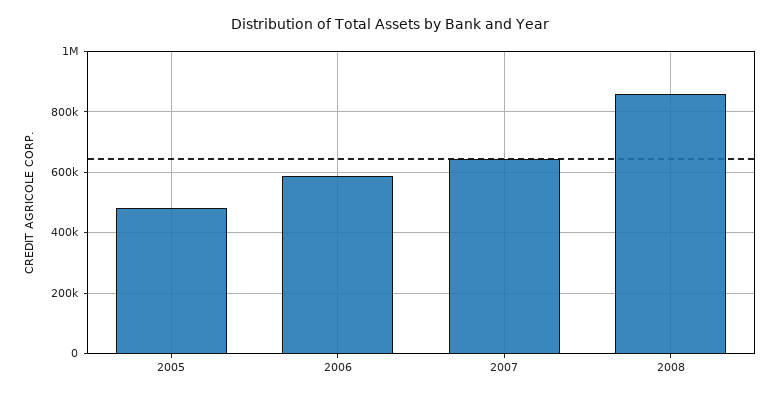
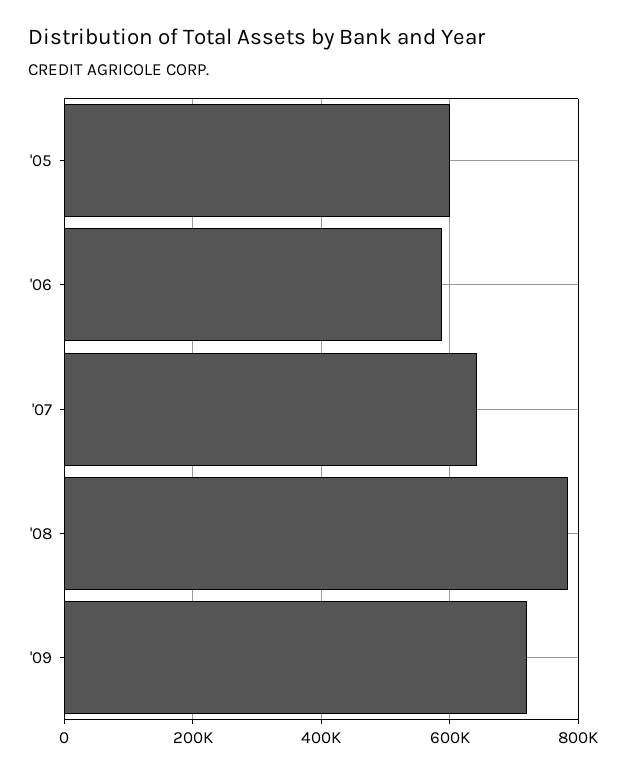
2005: 480000 -> 600000
2008: 860000 -> 780000
'09: none -> 720000

